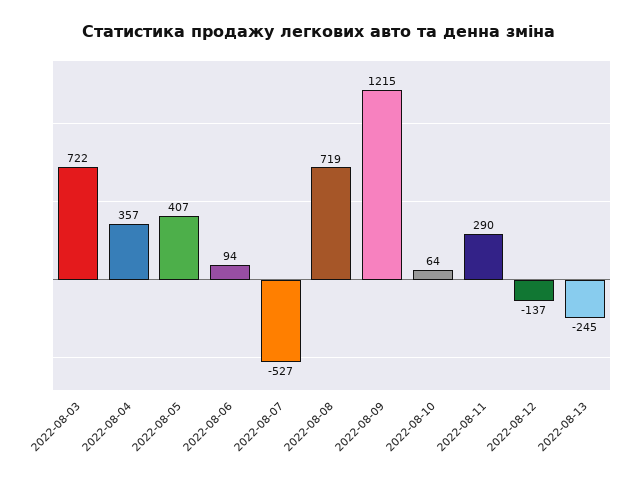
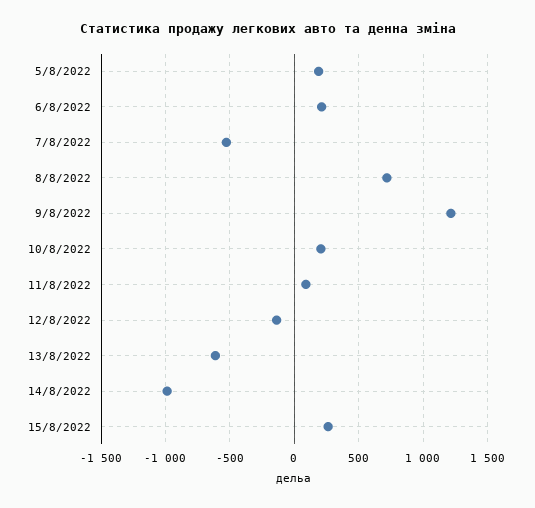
2022-08-03: 722 -> none
2022-08-04: 357 -> none
2022-08-05: 407 -> 200
2022-08-06: 94 -> 200
2022-08-10: 64 -> 200
2022-08-11: 290 -> 100
2022-08-13: -245 -> -600
14/8/2022: none -> -1000
15/8/2022: none -> 250

